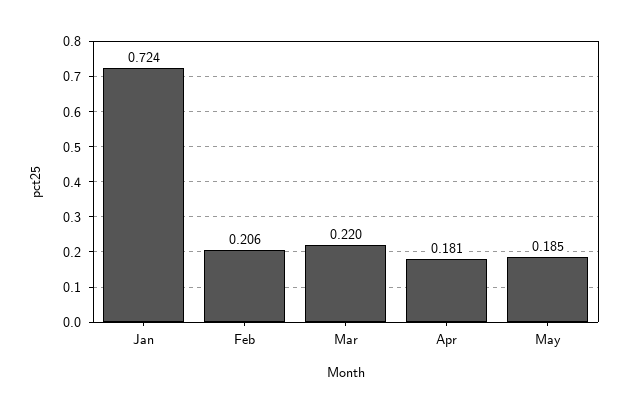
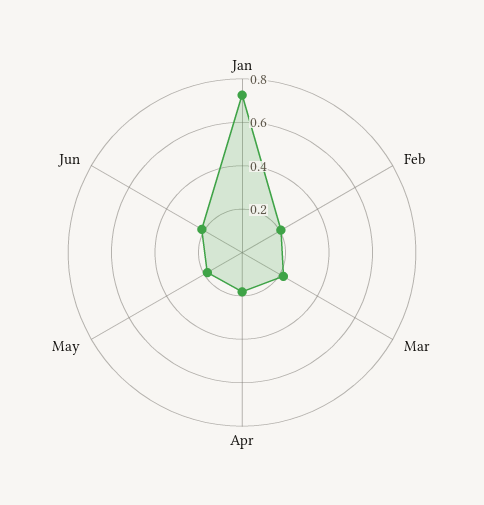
Jun: none -> 0.2

